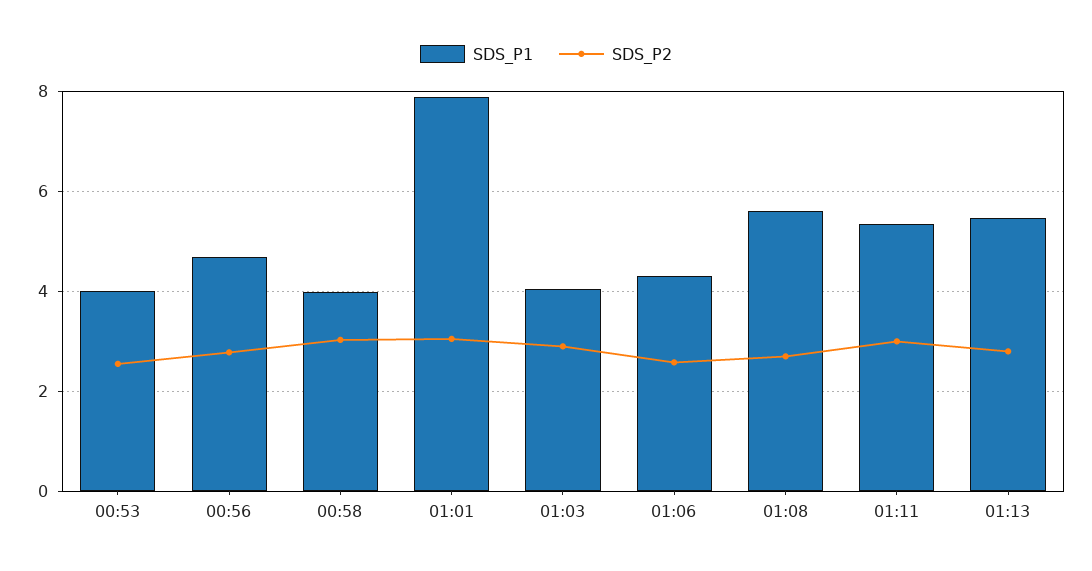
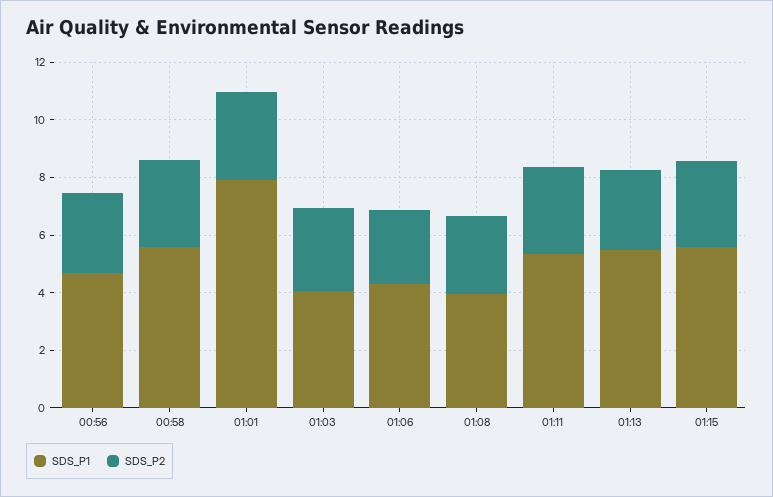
SDS_P1, 00:53: 4 -> none
SDS_P2, 00:53: 2.6 -> none
SDS_P1, 00:58: 4 -> 5.5
SDS_P1, 01:08: 5.6 -> 4
SDS_P1, 01:15: none -> 5.5
SDS_P2, 01:15: none -> 3

